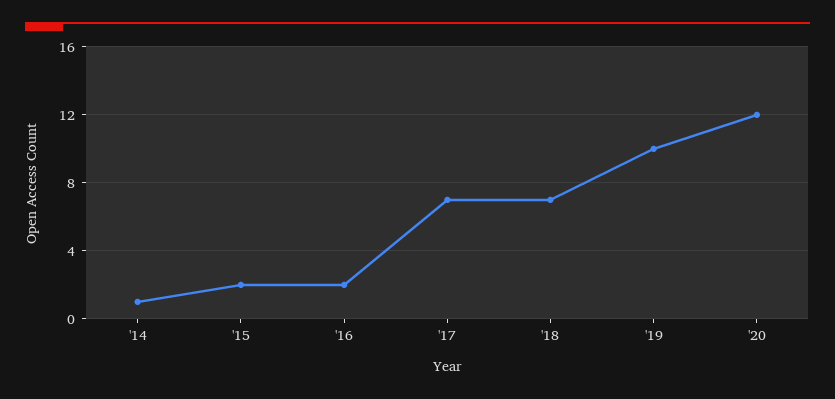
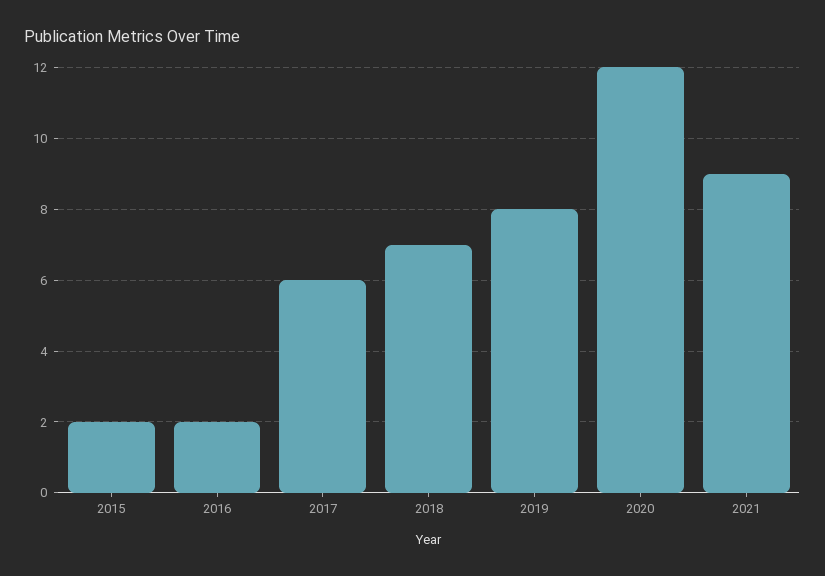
'14: 1 -> none
'17: 7 -> 6
'19: 10 -> 8
2021: none -> 9

